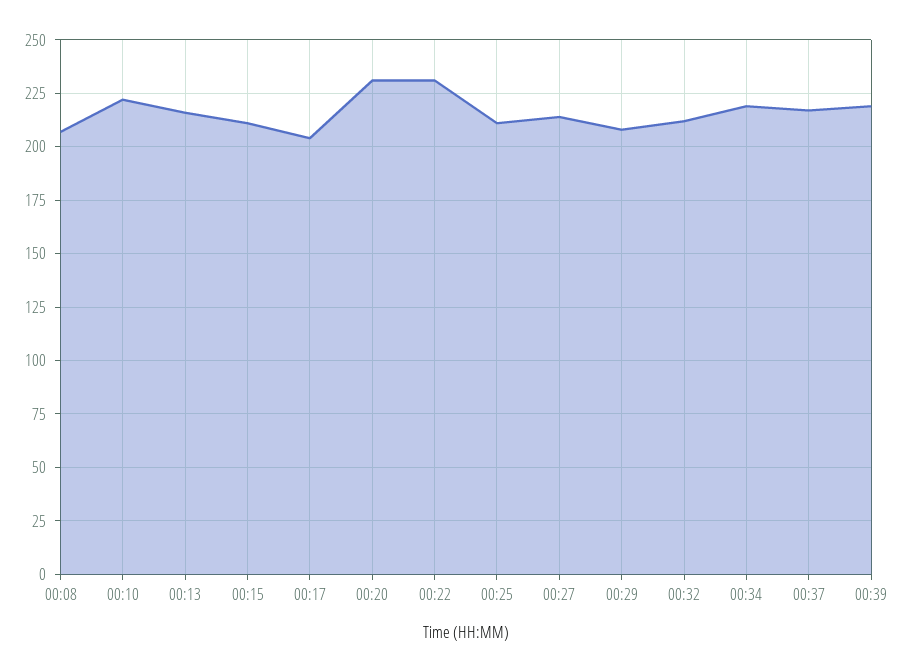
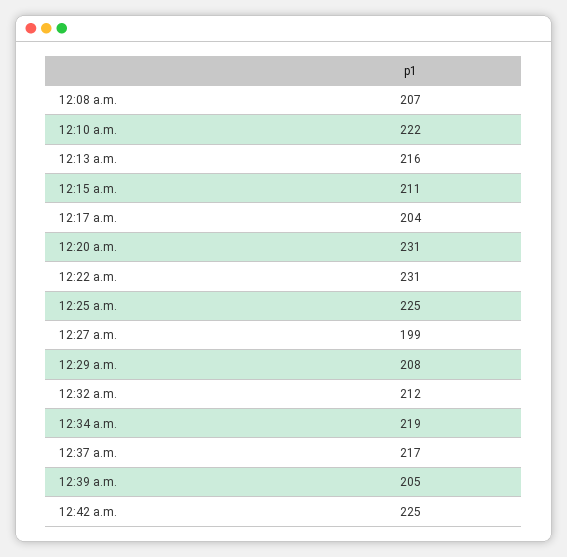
00:25: 210 -> 225
00:27: 215 -> 199
00:39: 220 -> 205
12:42 a.m.: none -> 225

